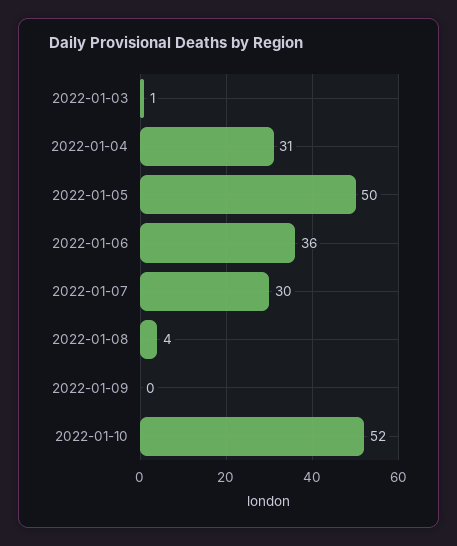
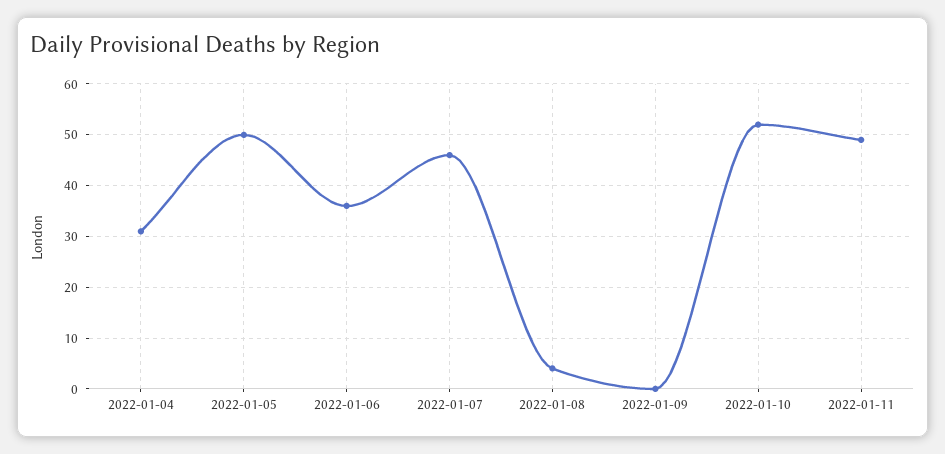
2022-01-03: 1 -> none
2022-01-07: 30 -> 45
2022-01-11: none -> 50

